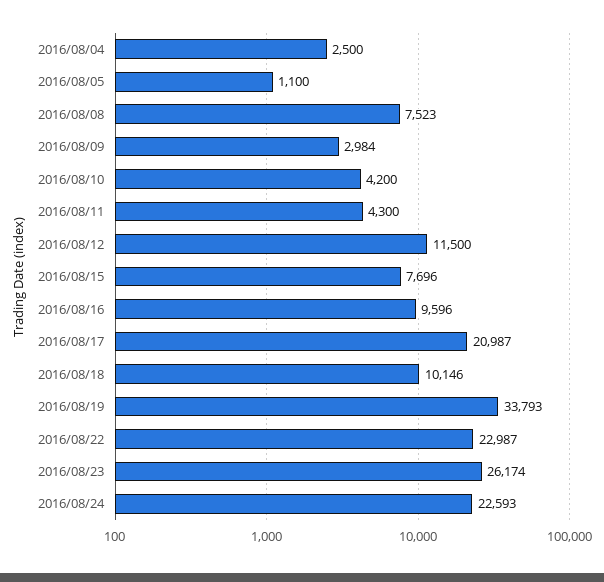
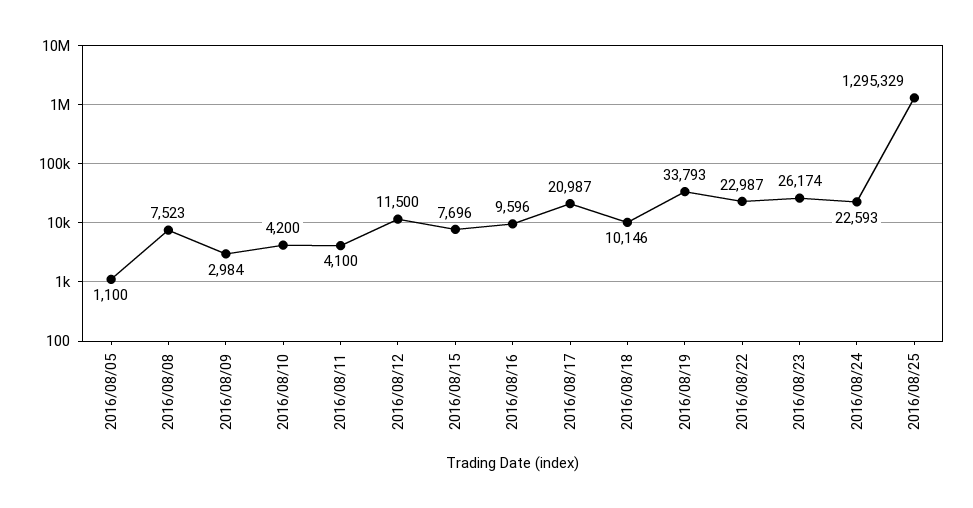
2016/08/04: 2500 -> none
2016/08/11: 4300 -> 4100
2016/08/25: none -> 1295329

